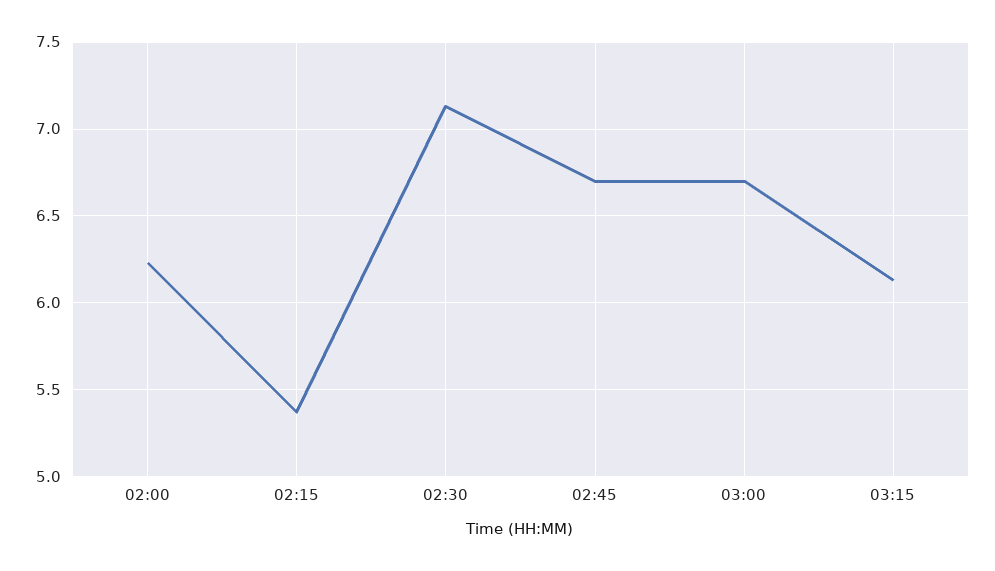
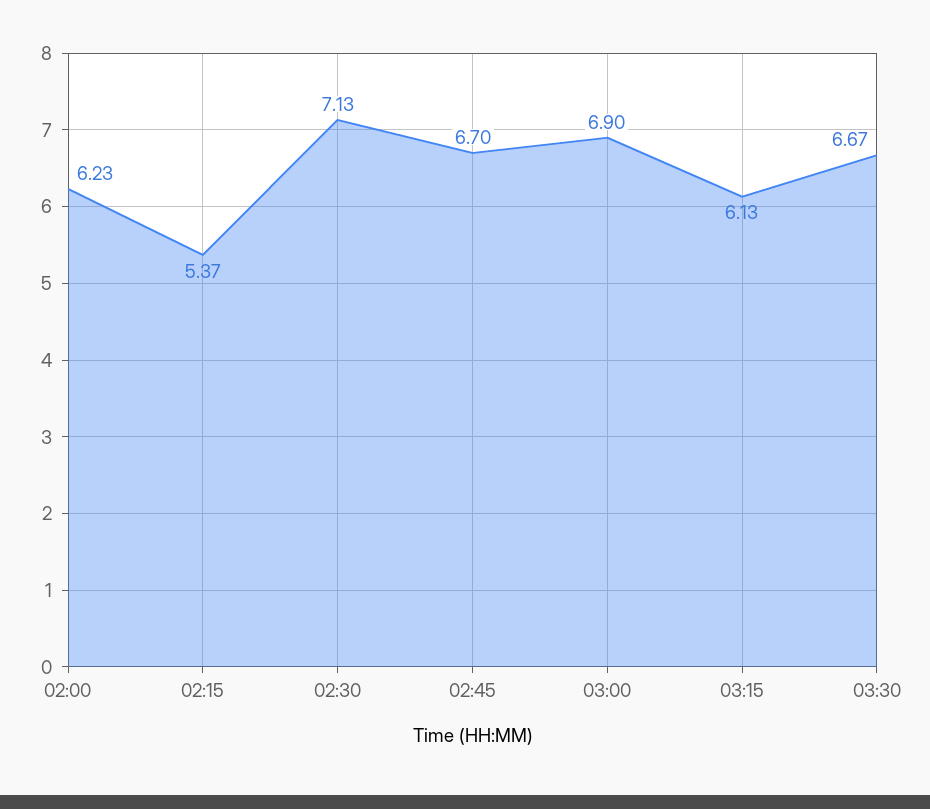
03:00: 6.7 -> 6.9
03:30: none -> 6.67

